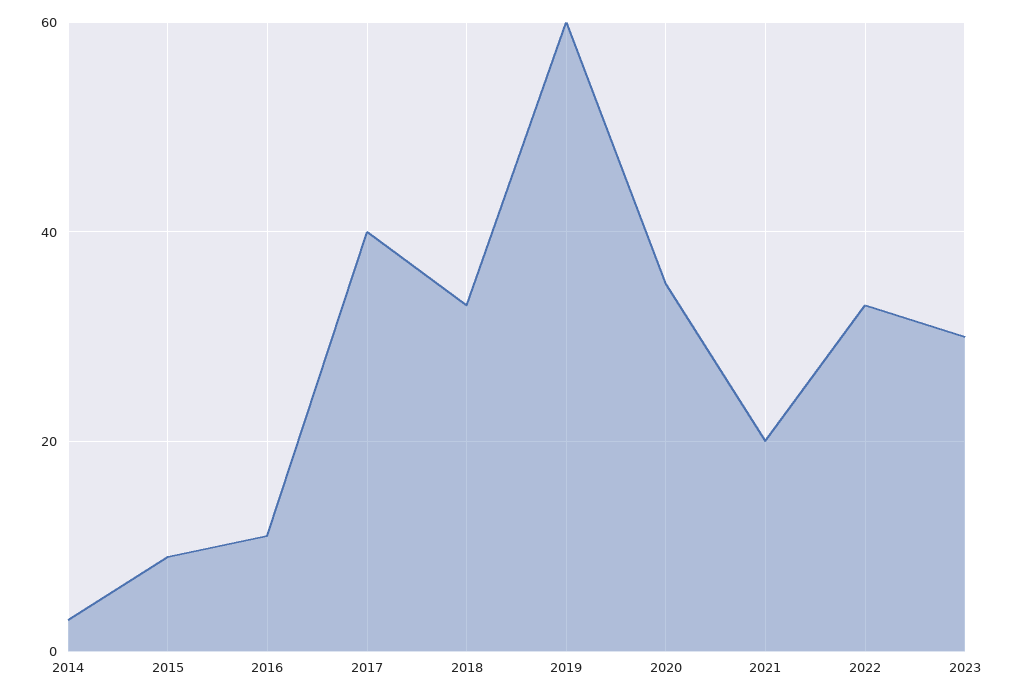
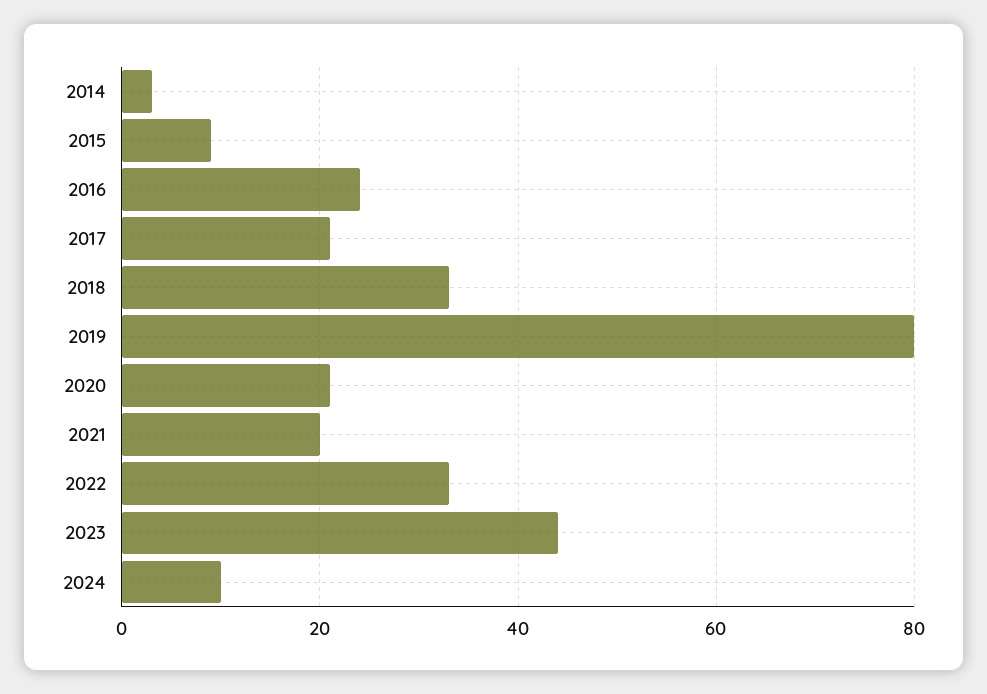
2016: 10 -> 25
2017: 40 -> 20
2019: 60 -> 80
2020: 35 -> 20
2023: 30 -> 45
2024: none -> 10

